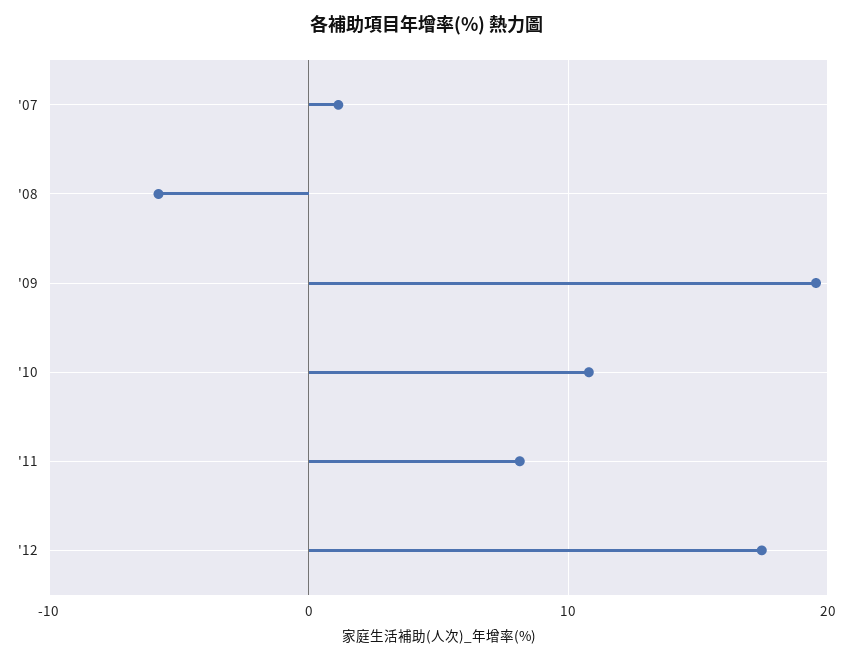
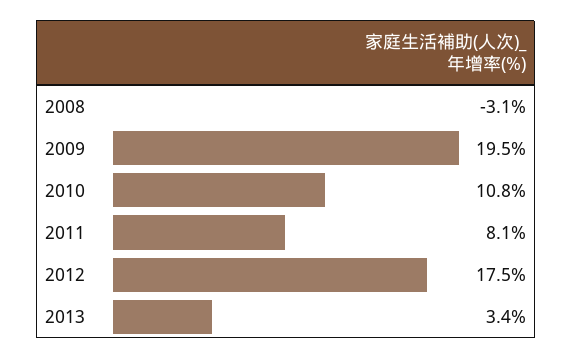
'07: 1 -> none
'08: -6 -> -3.1
2013: none -> 3.4

